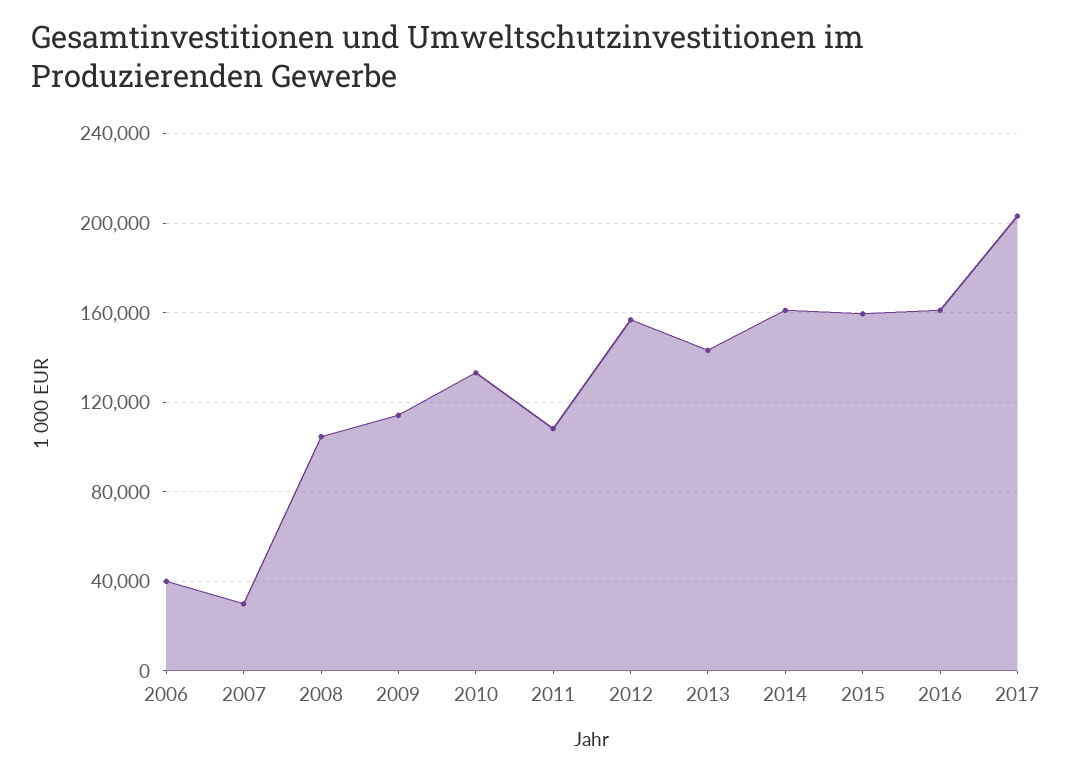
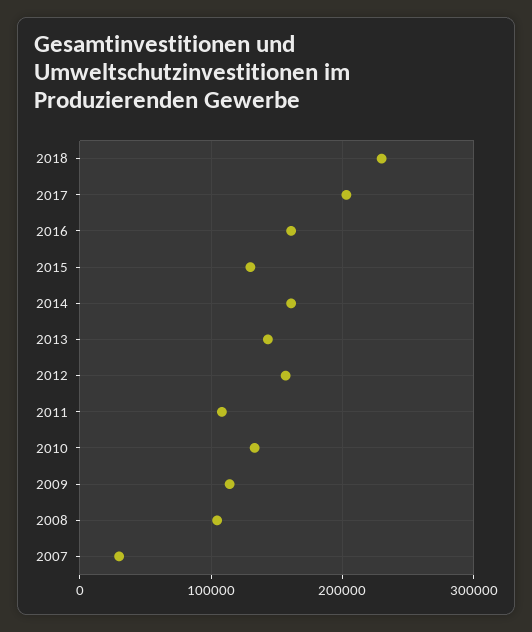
2006: 40000 -> none
2015: 160000 -> 130000
2018: none -> 230000

